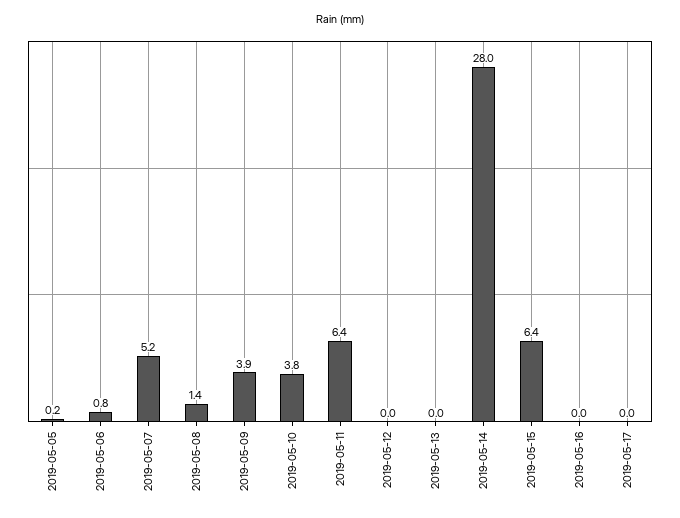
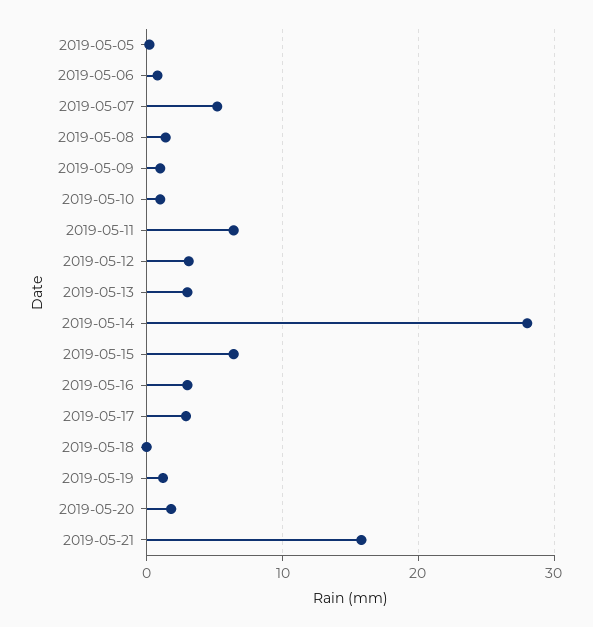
2019-05-09: 3.9 -> 1
2019-05-10: 3.8 -> 1
2019-05-12: 0 -> 3
2019-05-13: 0 -> 3
2019-05-16: 0 -> 3
2019-05-17: 0 -> 3
2019-05-18: none -> 0
2019-05-19: none -> 1
2019-05-20: none -> 2
2019-05-21: none -> 16

